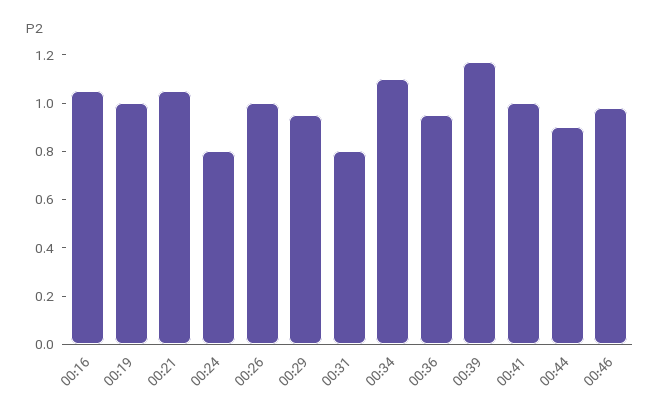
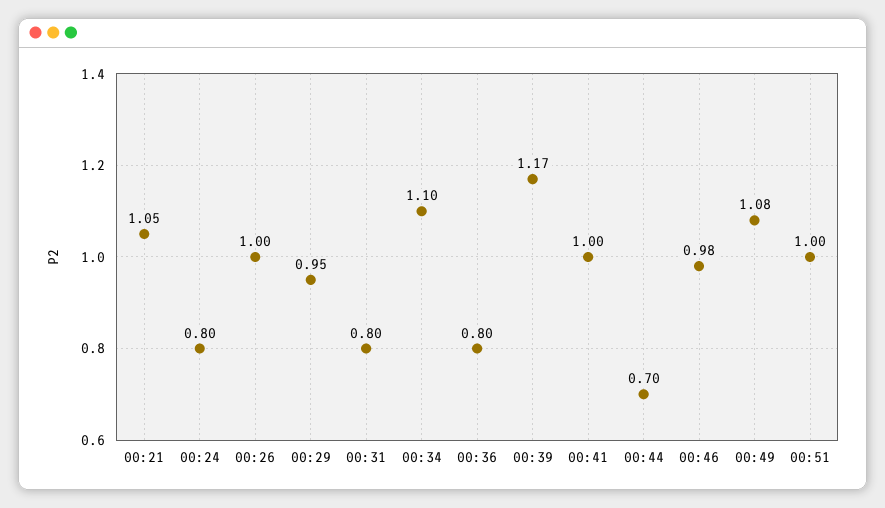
00:16: 1.05 -> none
00:19: 1 -> none
00:36: 0.95 -> 0.8
00:44: 0.9 -> 0.7
00:49: none -> 1.08
00:51: none -> 1

